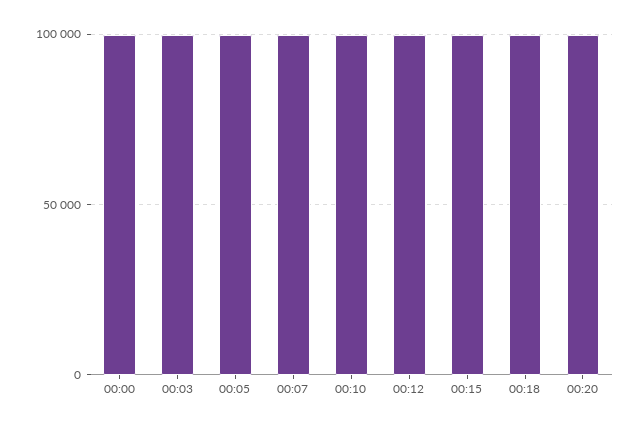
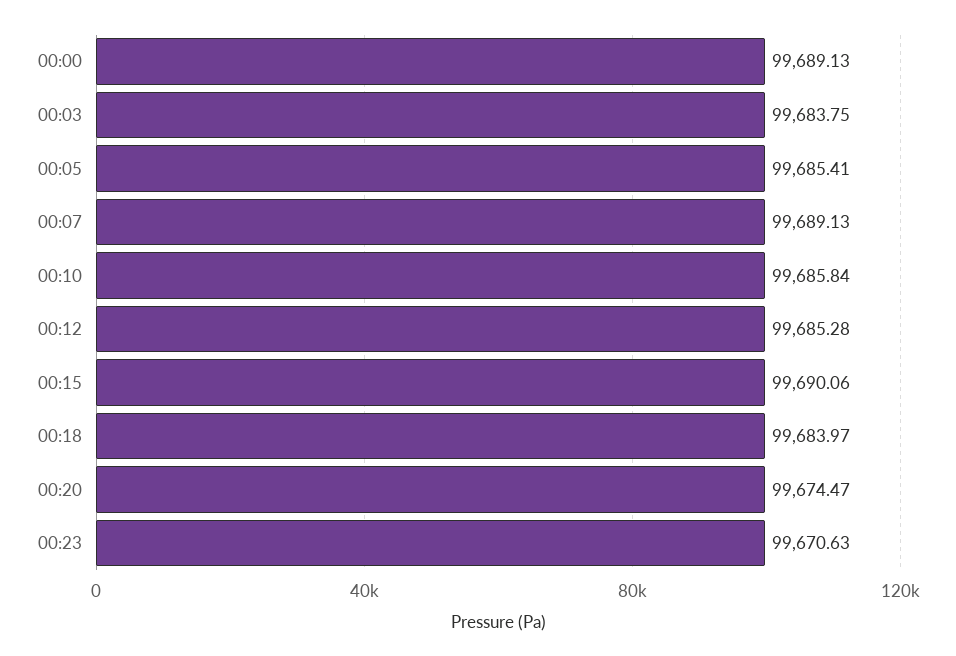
00:23: none -> 99670.63

